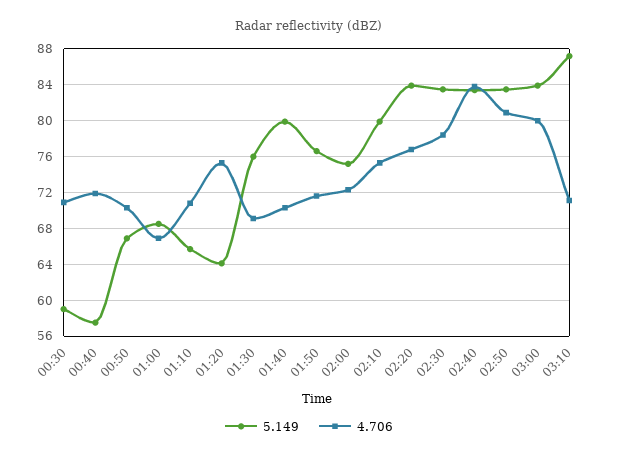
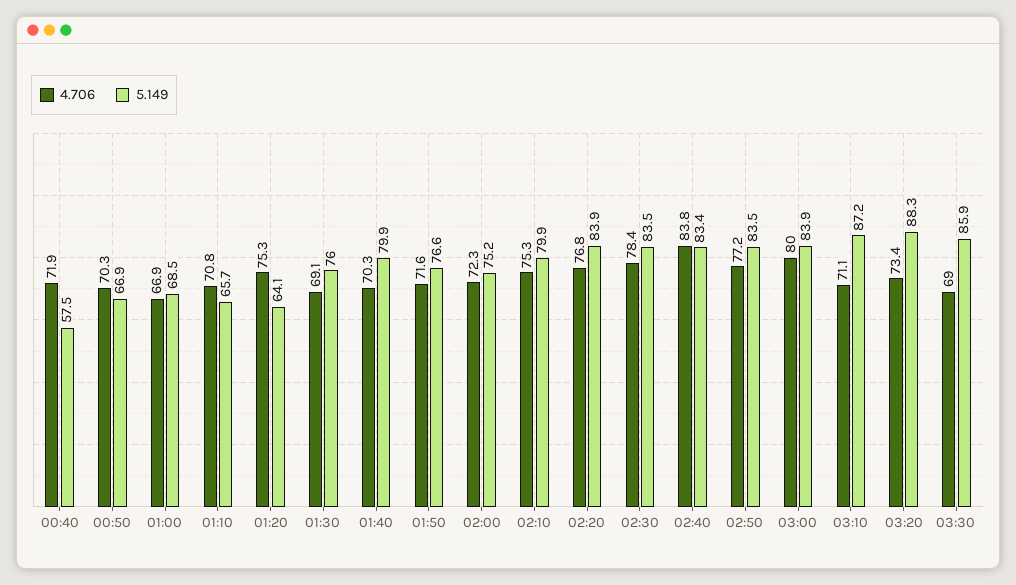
5.149, 00:30: 59 -> none
4.706, 00:30: 71 -> none
4.706, 02:50: 81 -> 77.2
4.706, 03:20: none -> 73.4
5.149, 03:20: none -> 88.3
4.706, 03:30: none -> 69
5.149, 03:30: none -> 85.9

